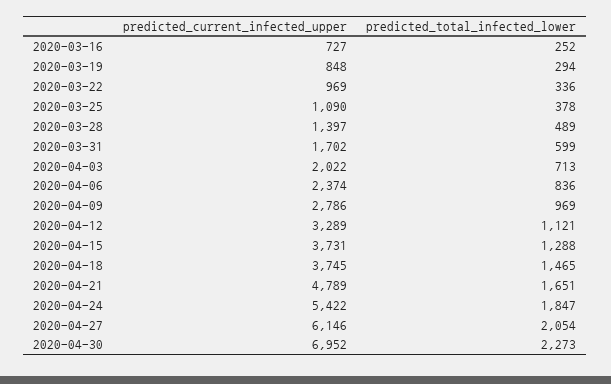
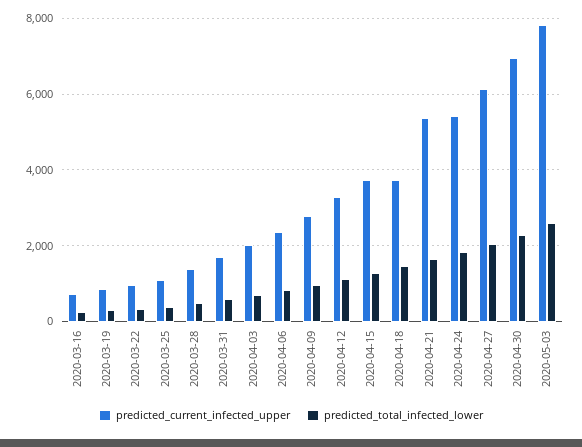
predicted_current_infected_upper, 2020-04-21: 4789 -> 5400
predicted_current_infected_upper, 2020-05-03: none -> 7800
predicted_total_infected_lower, 2020-05-03: none -> 2600

